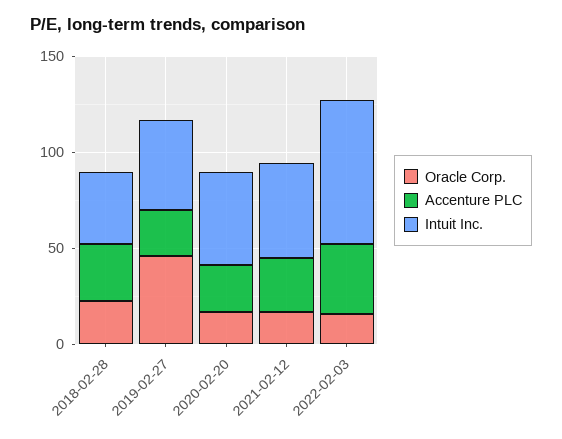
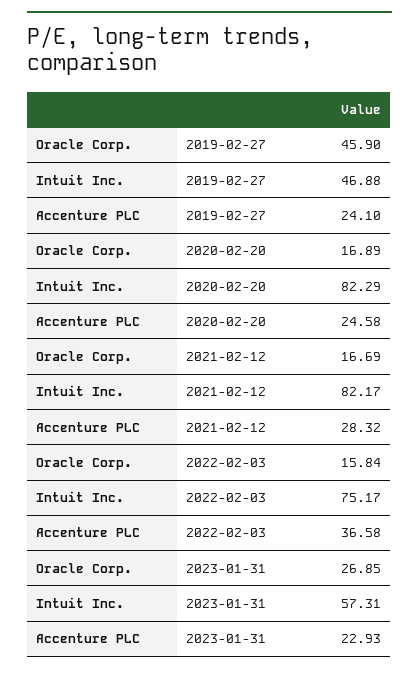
Oracle Corp., 2018-02-28: 20 -> none
Accenture PLC, 2018-02-28: 30 -> none
Intuit Inc., 2018-02-28: 40 -> none
Intuit Inc., 2020-02-20: 50 -> 82.29
Intuit Inc., 2021-02-12: 50 -> 82.17
Oracle Corp., 2023-01-31: none -> 26.85
Intuit Inc., 2023-01-31: none -> 57.31
Accenture PLC, 2023-01-31: none -> 22.93

